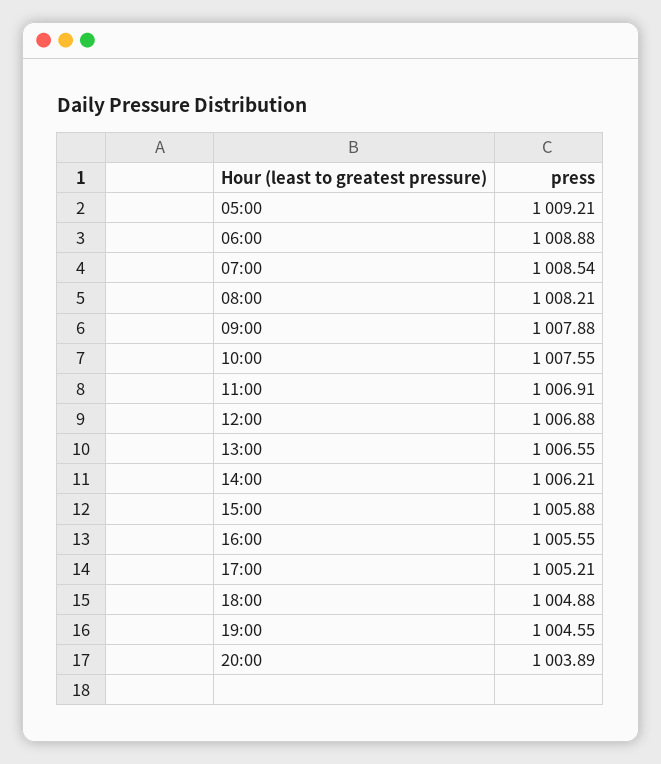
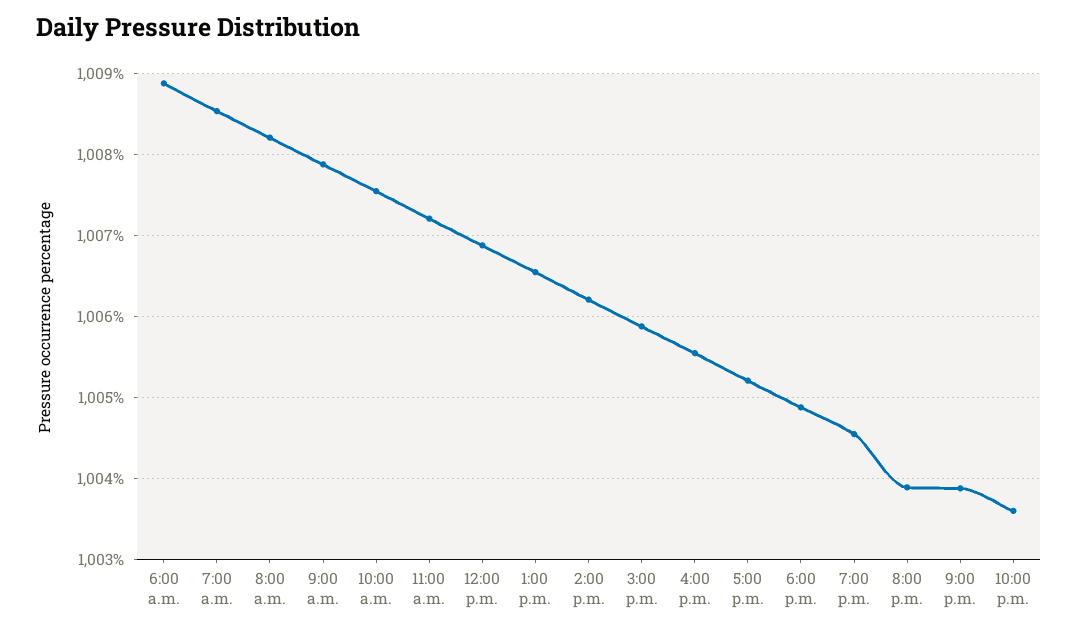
05:00: 1009.21 -> none
11:00: 1006.91 -> 1007.2
9:00 p.m.: none -> 1003.9
10:00 p.m.: none -> 1003.6

